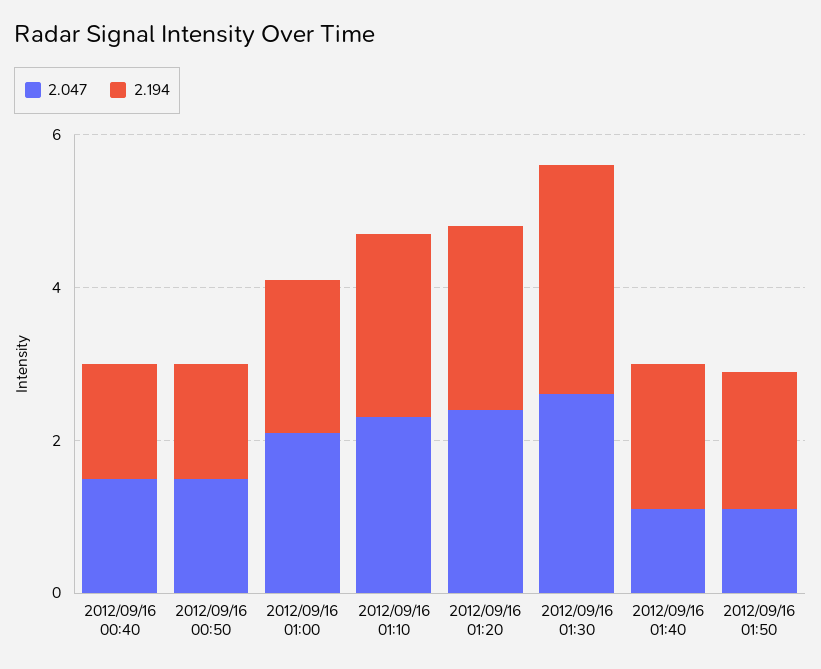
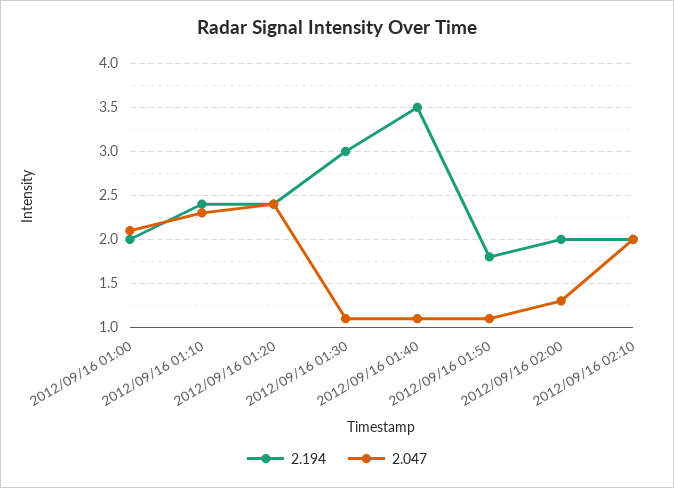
2.047, 2012/09/16 00:40: 1.5 -> none
2.194, 2012/09/16 00:40: 1.5 -> none
2.047, 2012/09/16 00:50: 1.5 -> none
2.194, 2012/09/16 00:50: 1.5 -> none
2.047, 2012/09/16 01:30: 2.5 -> 1.1
2.194, 2012/09/16 01:40: 2 -> 3.5
2.194, 2012/09/16 02:00: none -> 2
2.047, 2012/09/16 02:00: none -> 1.3
2.194, 2012/09/16 02:10: none -> 2
2.047, 2012/09/16 02:10: none -> 2

